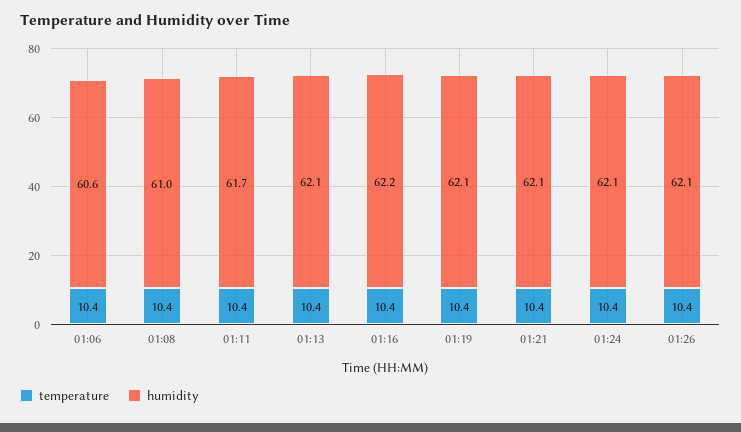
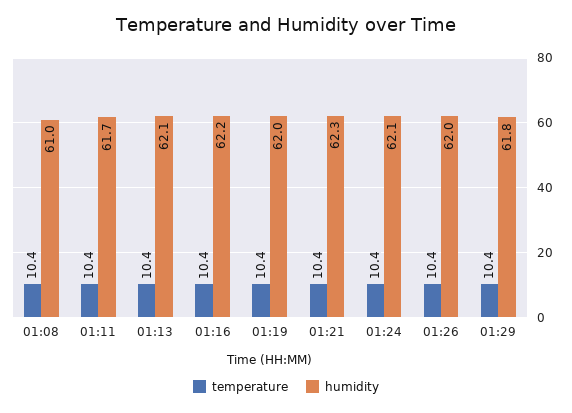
temperature, 01:06: 10.4 -> none
humidity, 01:06: 60.6 -> none
humidity, 01:19: 62.1 -> 62
humidity, 01:21: 62.1 -> 62.3
humidity, 01:26: 62.1 -> 62
temperature, 01:29: none -> 10.4
humidity, 01:29: none -> 61.8

